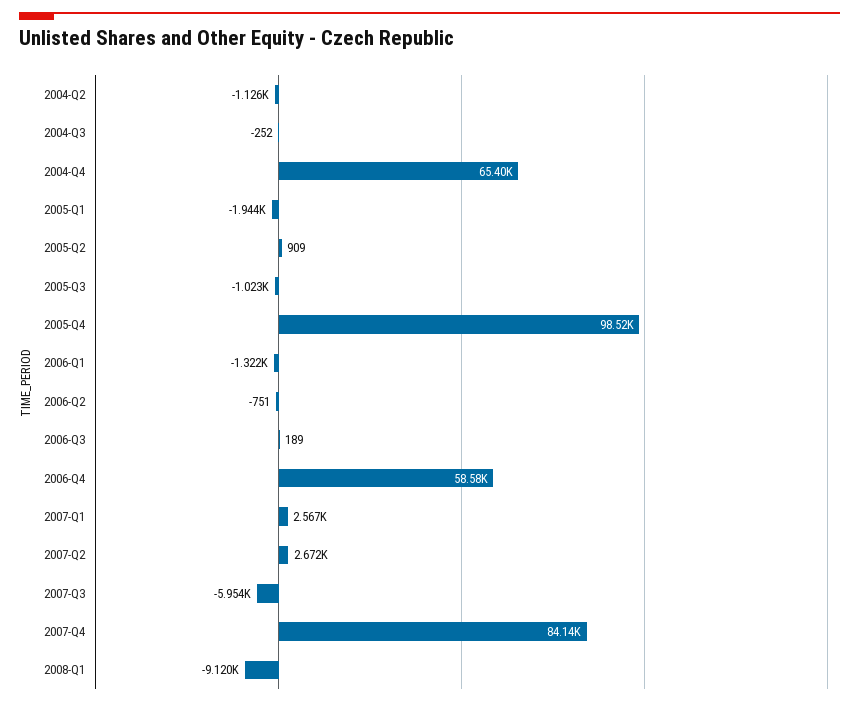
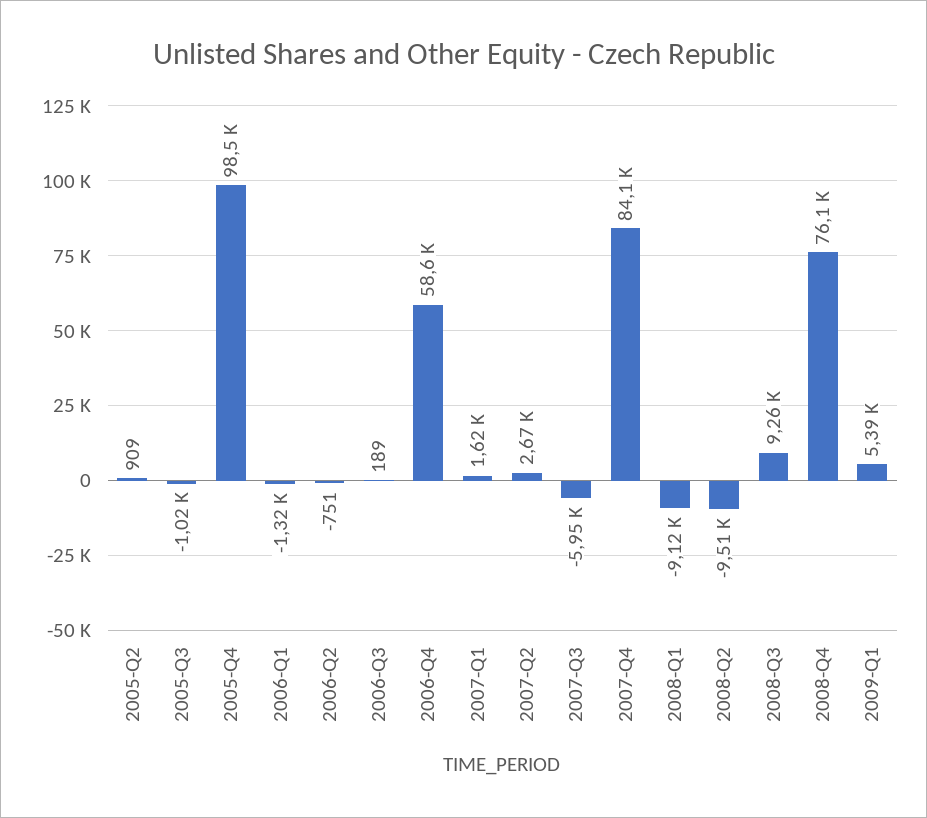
2004-Q2: -1126 -> none
2004-Q3: -252 -> none
2004-Q4: 65400 -> none
2005-Q1: -1944 -> none
2007-Q1: 2567 -> 1620
2008-Q2: none -> -9510
2008-Q3: none -> 9260
2008-Q4: none -> 76100
2009-Q1: none -> 5390

